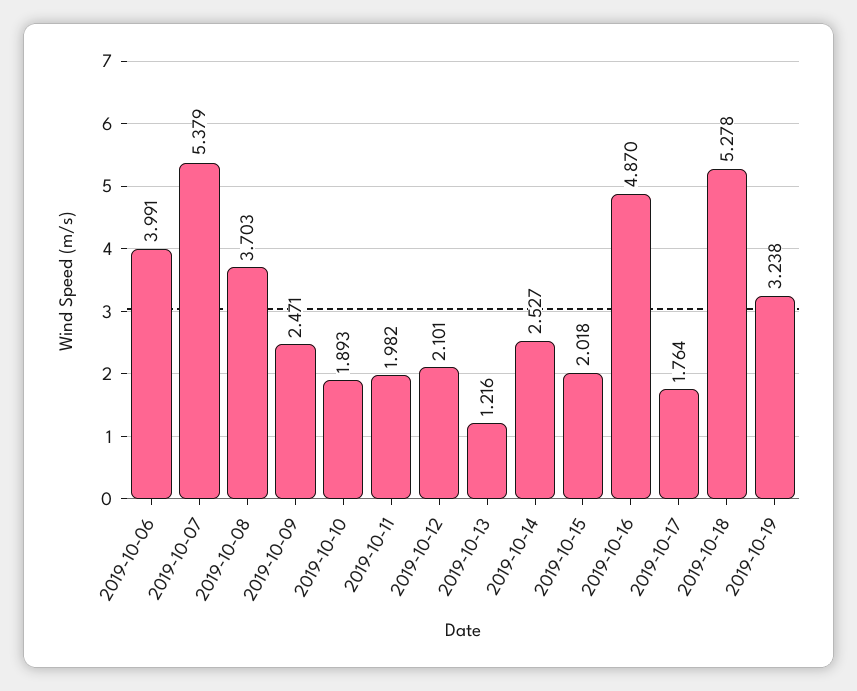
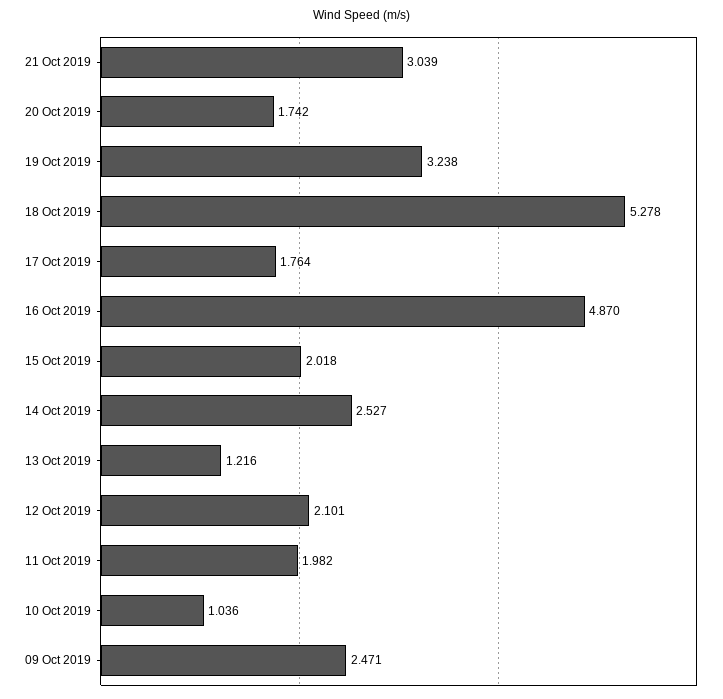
2019-10-06: 3.991 -> none
2019-10-07: 5.379 -> none
2019-10-08: 3.703 -> none
2019-10-10: 1.893 -> 1.036
21 Oct 2019: none -> 3.039
20 Oct 2019: none -> 1.742

